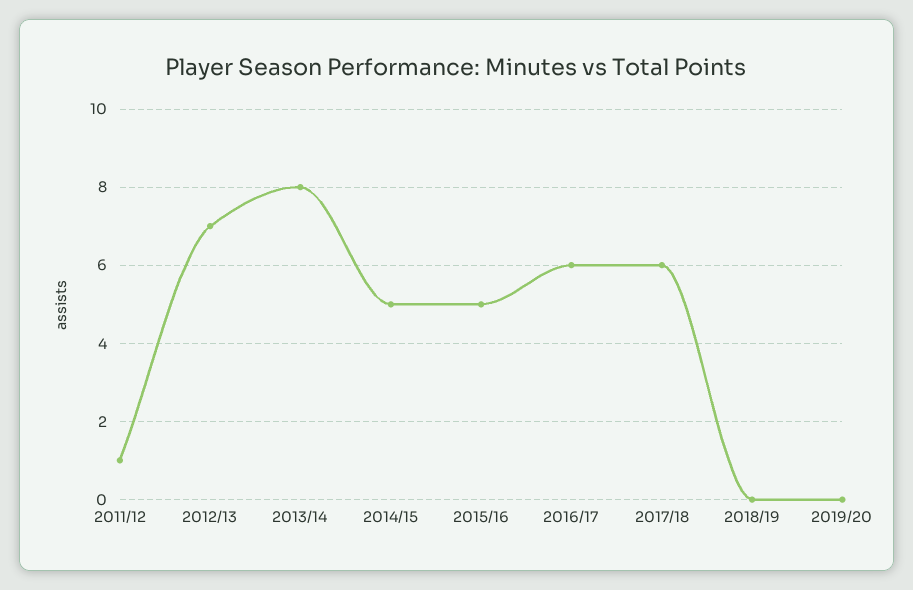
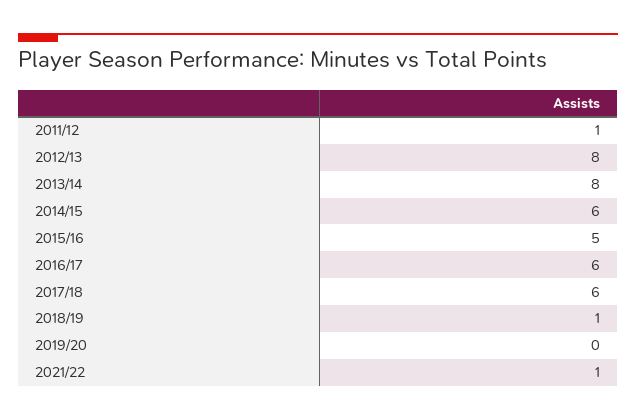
2012/13: 7 -> 8
2014/15: 5 -> 6
2018/19: 0 -> 1
2021/22: none -> 1

